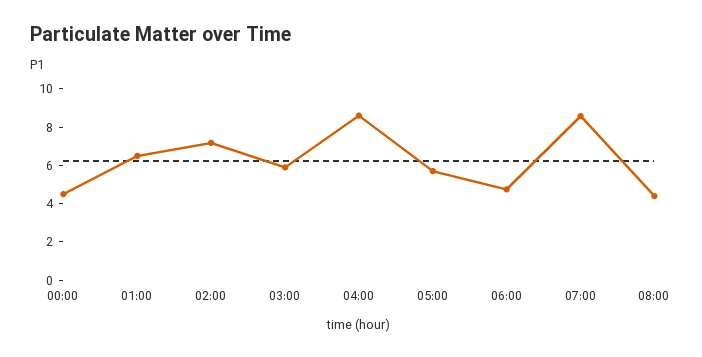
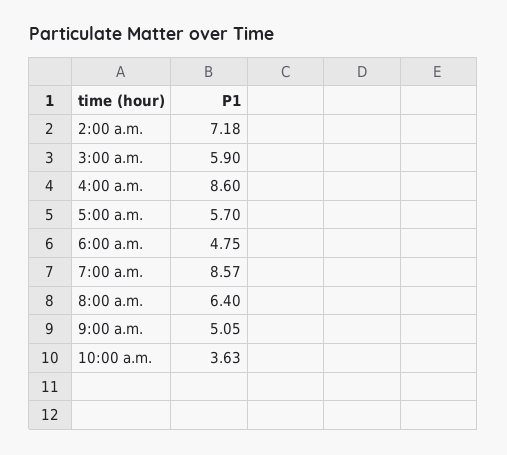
00:00: 4.5 -> none
01:00: 6.5 -> none
08:00: 4.5 -> 6.4
9:00 a.m.: none -> 5.05
10:00 a.m.: none -> 3.63

